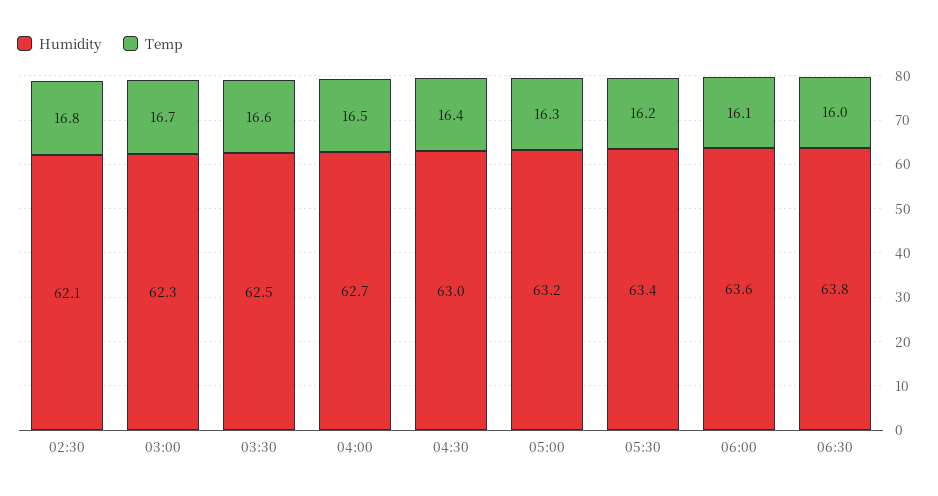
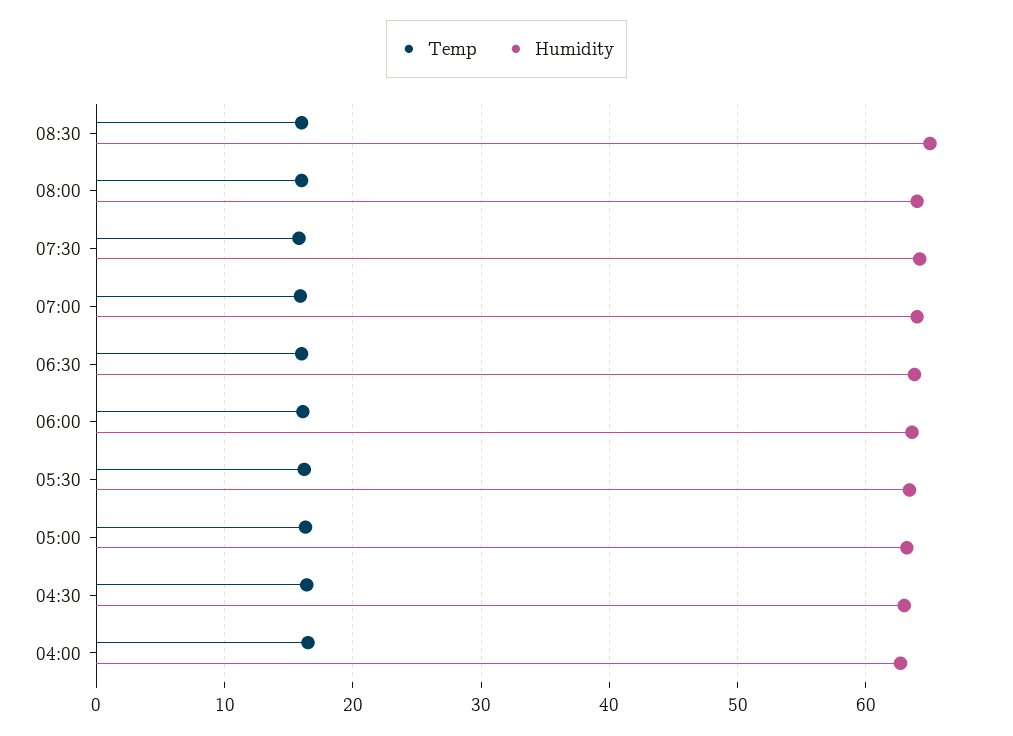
Humidity, 02:30: 62.1 -> none
Temp, 02:30: 16.8 -> none
Humidity, 03:00: 62.3 -> none
Temp, 03:00: 16.7 -> none
Humidity, 03:30: 62.5 -> none
Temp, 03:30: 16.6 -> none
Temp, 08:30: none -> 16
Humidity, 08:30: none -> 65
Temp, 08:00: none -> 16
Humidity, 08:00: none -> 64
Temp, 07:30: none -> 16
Humidity, 07:30: none -> 64
Temp, 07:00: none -> 16
Humidity, 07:00: none -> 64

